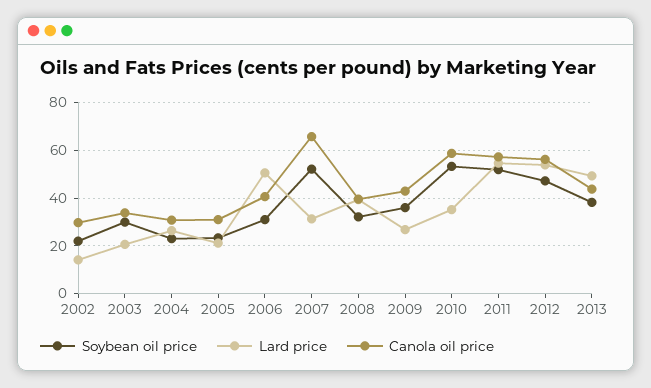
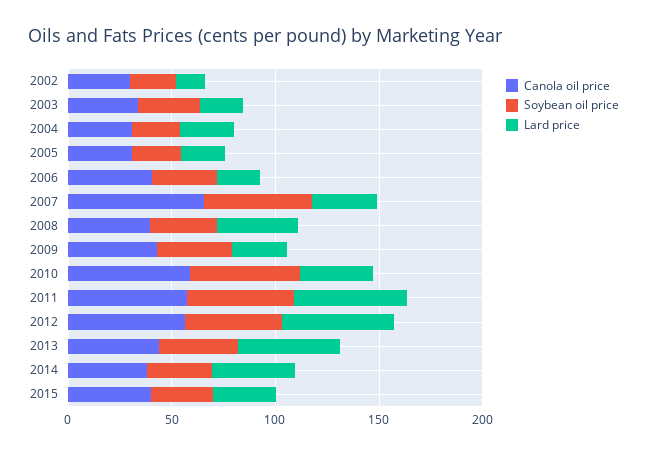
Lard price, 2006: 50 -> 20
Canola oil price, 2014: none -> 40
Soybean oil price, 2014: none -> 30
Lard price, 2014: none -> 40
Canola oil price, 2015: none -> 40
Soybean oil price, 2015: none -> 30
Lard price, 2015: none -> 30

